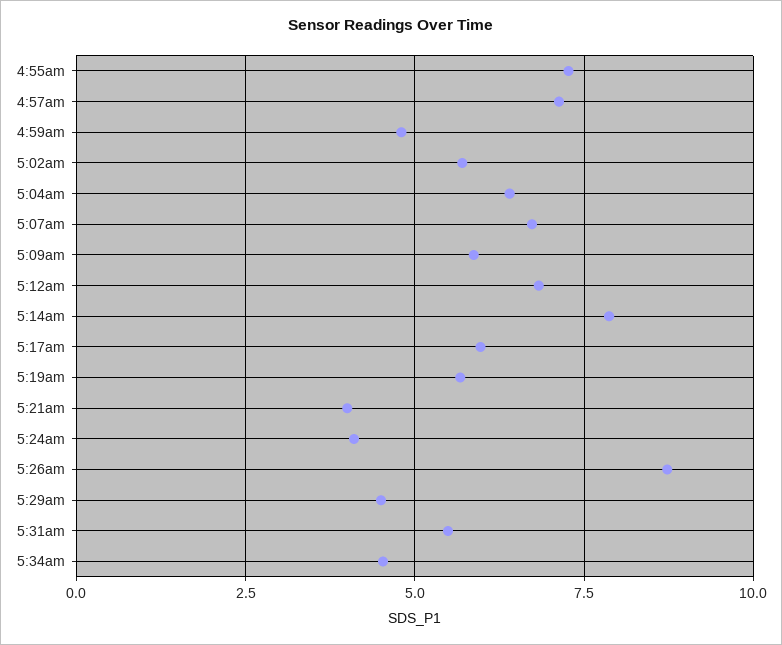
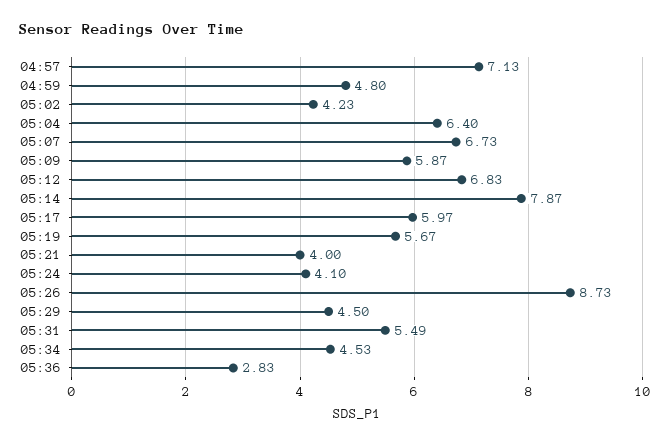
4:55am: 7.25 -> none
5:02am: 5.75 -> 4.23
05:36: none -> 2.83

